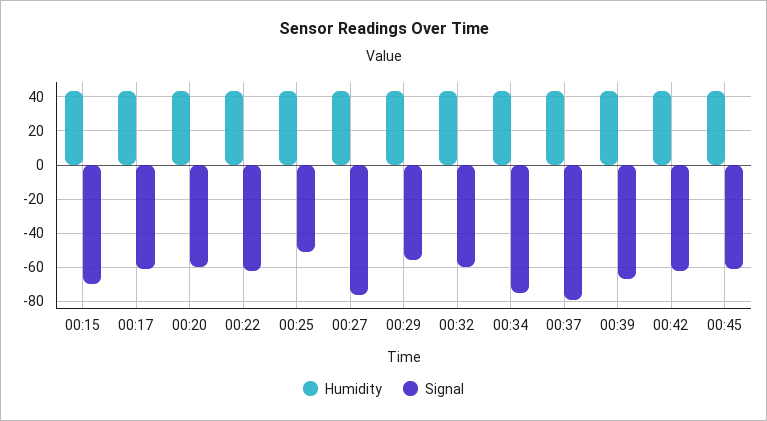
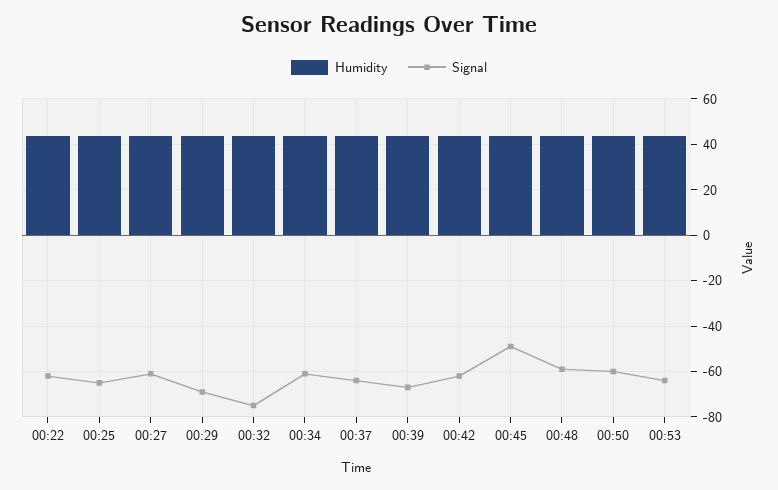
Humidity, 00:15: 45 -> none
Signal, 00:15: -70 -> none
Humidity, 00:17: 45 -> none
Signal, 00:17: -60 -> none
Humidity, 00:20: 45 -> none
Signal, 00:20: -60 -> none
Signal, 00:25: -50 -> -65
Signal, 00:27: -75 -> -60
Signal, 00:29: -55 -> -70
Signal, 00:32: -60 -> -75
Signal, 00:34: -75 -> -60
Signal, 00:37: -80 -> -65
Signal, 00:45: -60 -> -50
Humidity, 00:48: none -> 45
Signal, 00:48: none -> -60
Humidity, 00:50: none -> 45
Signal, 00:50: none -> -60
Humidity, 00:53: none -> 45
Signal, 00:53: none -> -65

